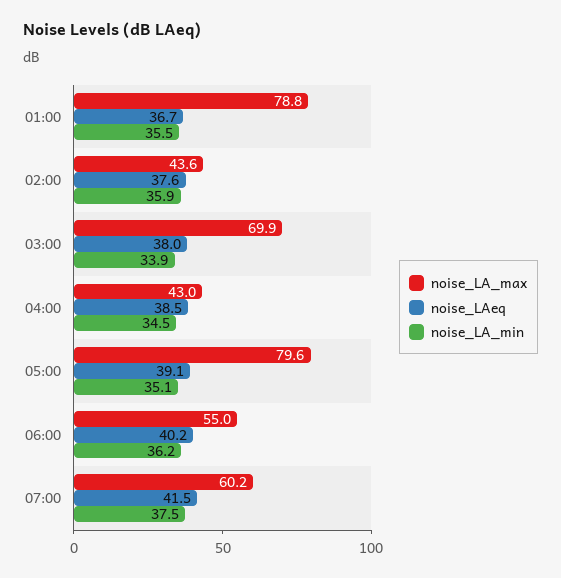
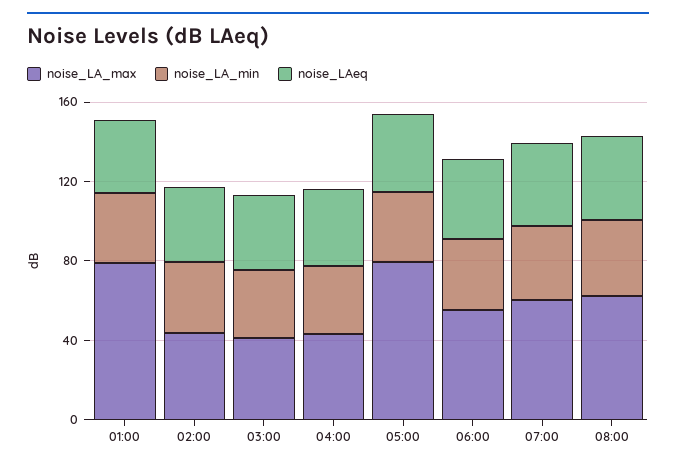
noise_LA_max, 03:00: 69.9 -> 40
noise_LA_max, 08:00: none -> 60
noise_LA_min, 08:00: none -> 40
noise_LAeq, 08:00: none -> 40

